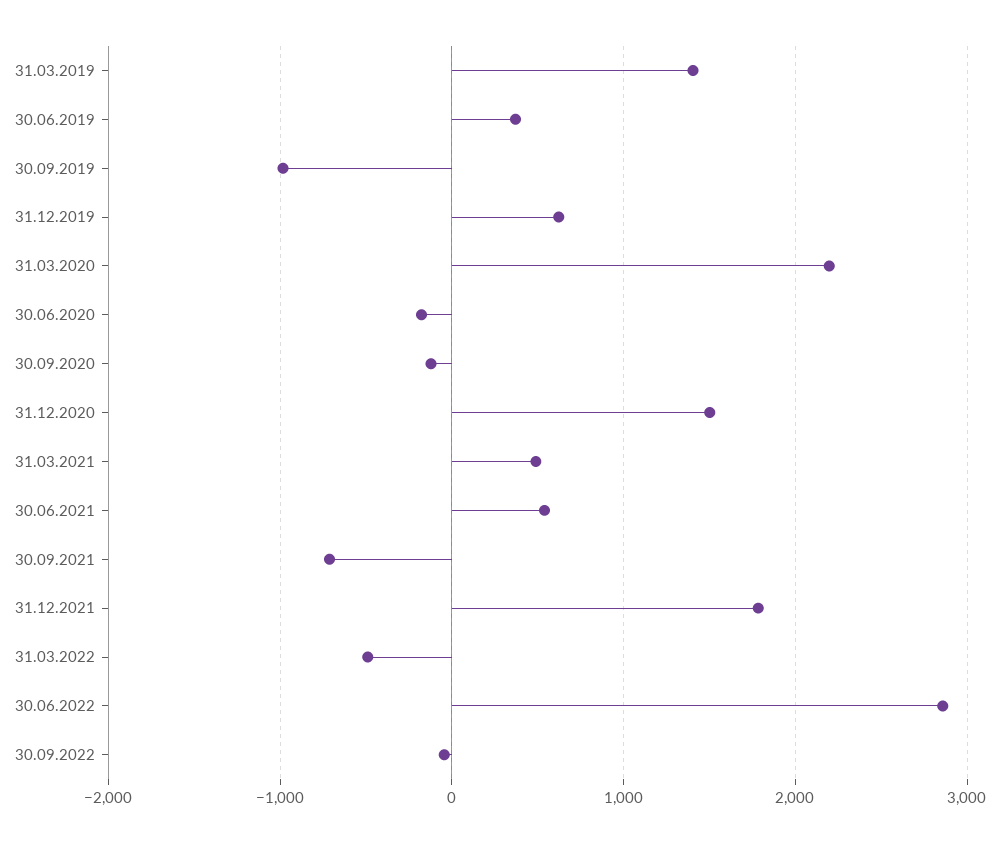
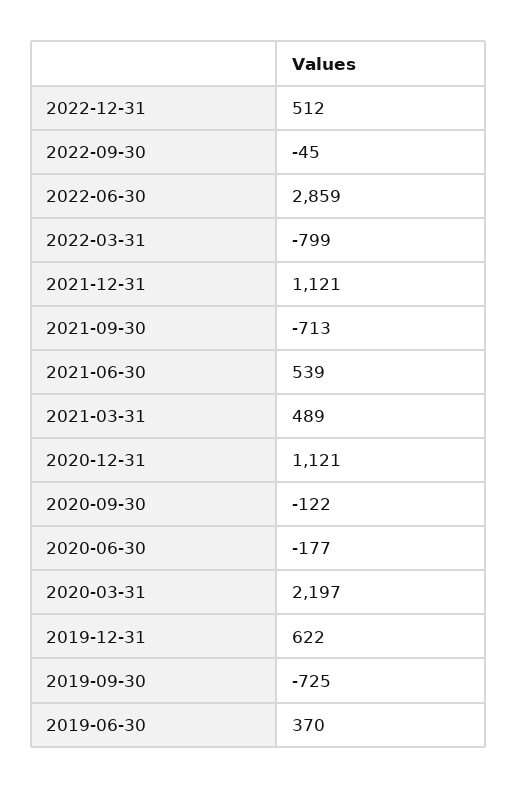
31.03.2019: 1400 -> none
30.09.2019: -1000 -> -725
31.12.2020: 1500 -> 1121
31.12.2021: 1800 -> 1121
31.03.2022: -500 -> -799
2022-12-31: none -> 512

